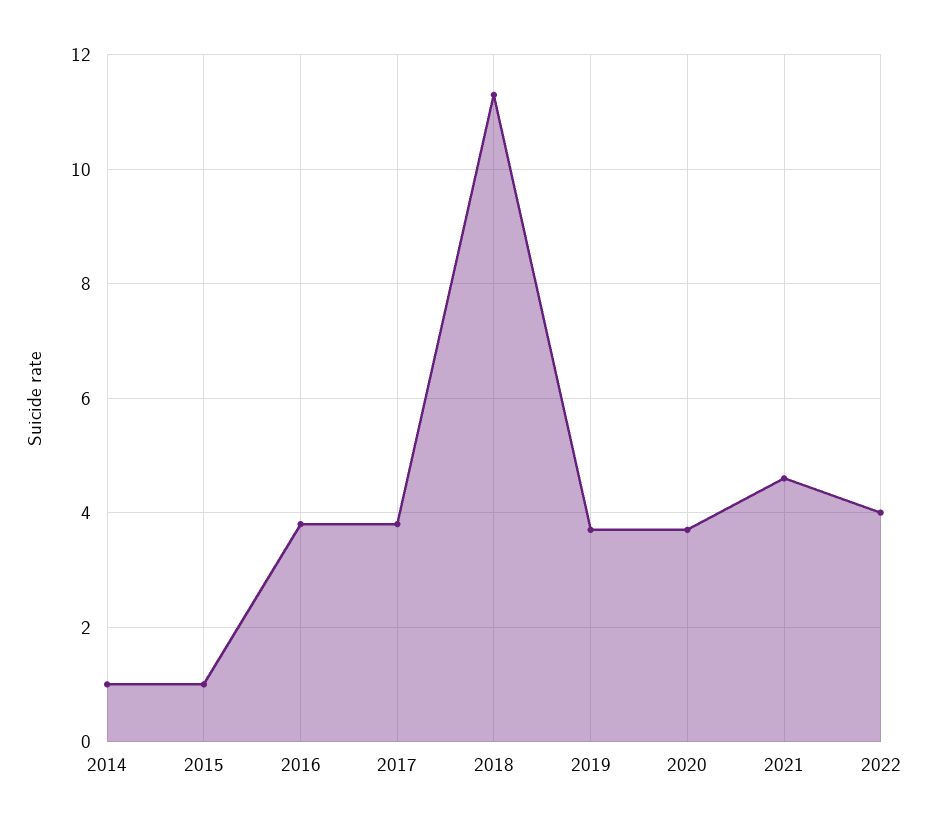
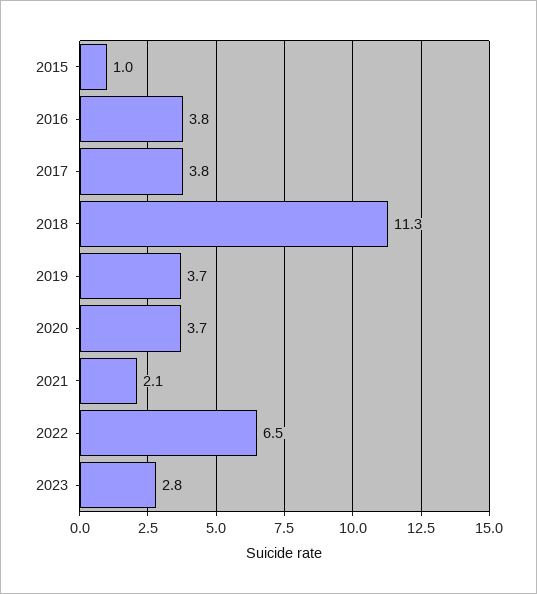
2014: 1 -> none
2021: 4.5 -> 2.1
2022: 4 -> 6.5
2023: none -> 2.8

